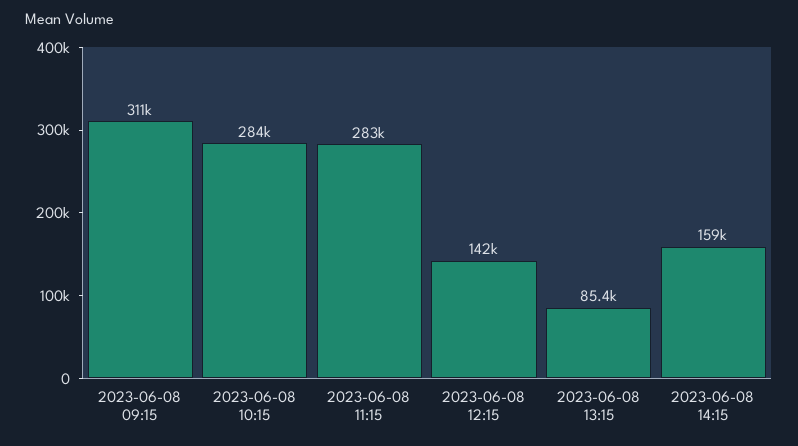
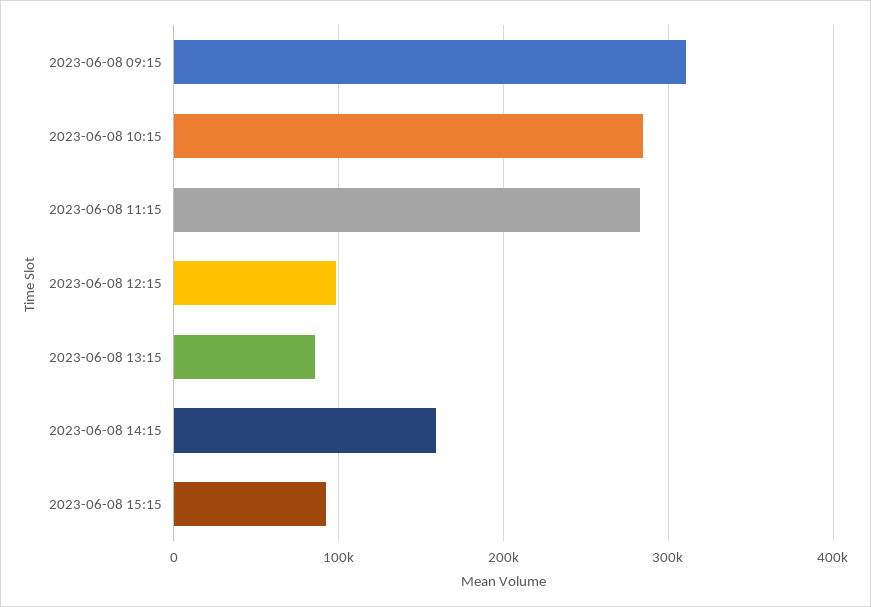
2023-06-08 12:15: 142000 -> 100000
2023-06-08 15:15: none -> 90000

